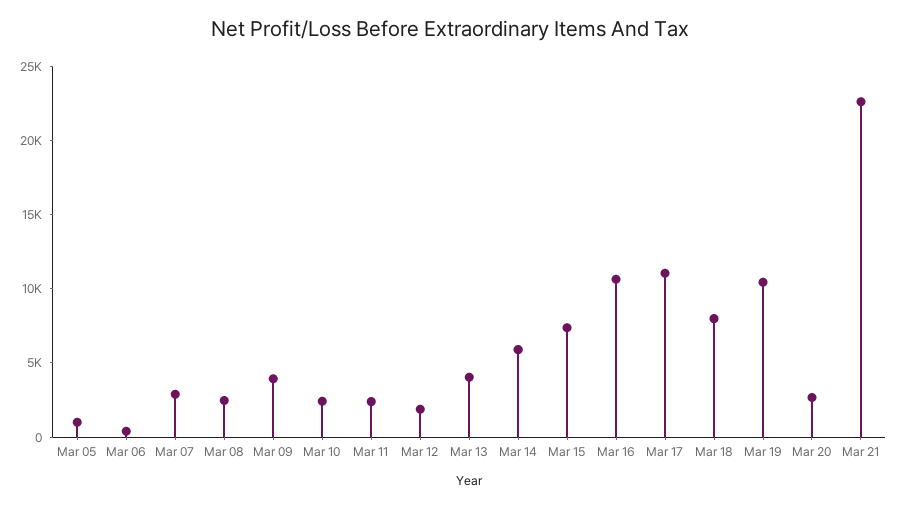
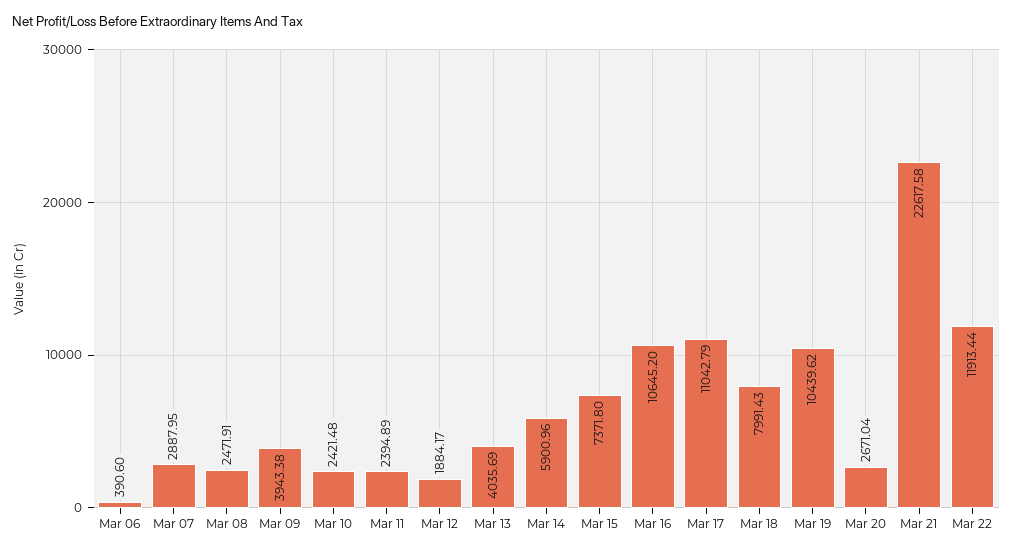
Mar 05: 1000 -> none
Mar 22: none -> 11913.44

